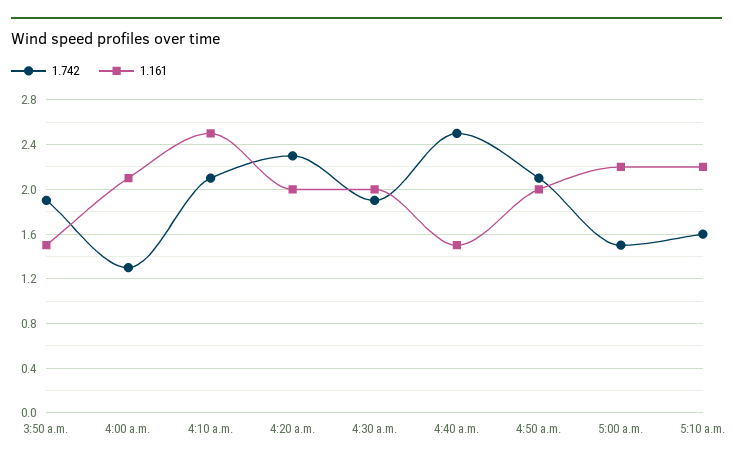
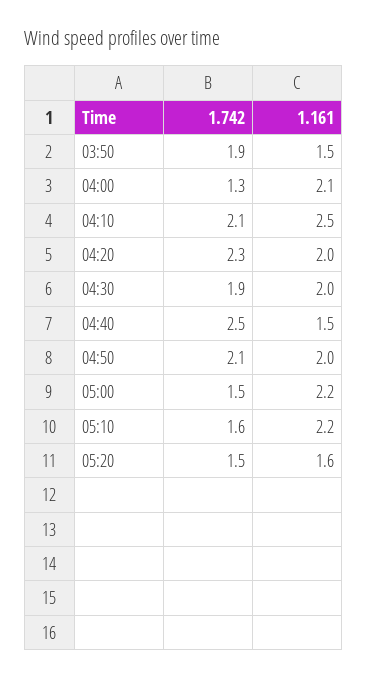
1.742, 05:20: none -> 1.5
1.161, 05:20: none -> 1.6

